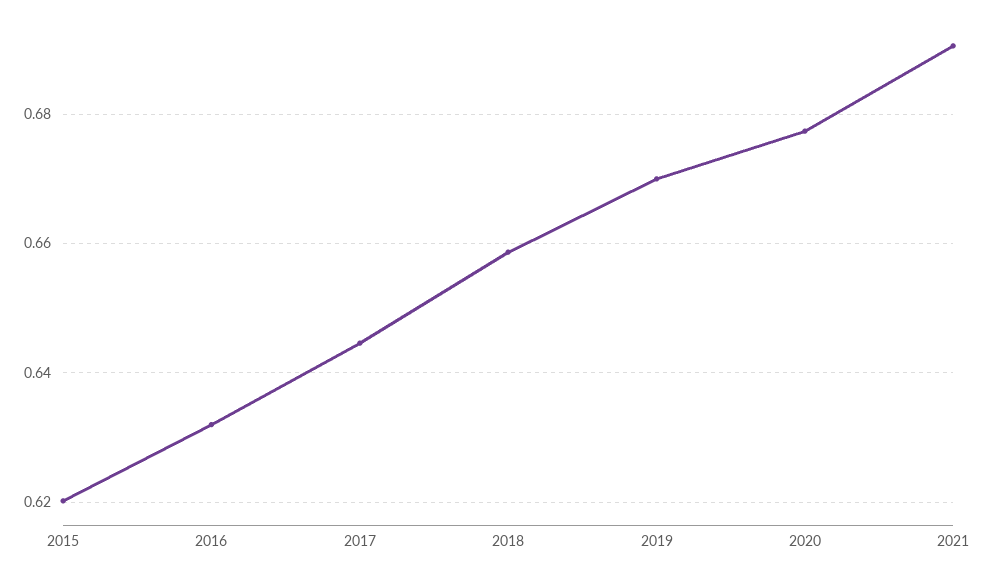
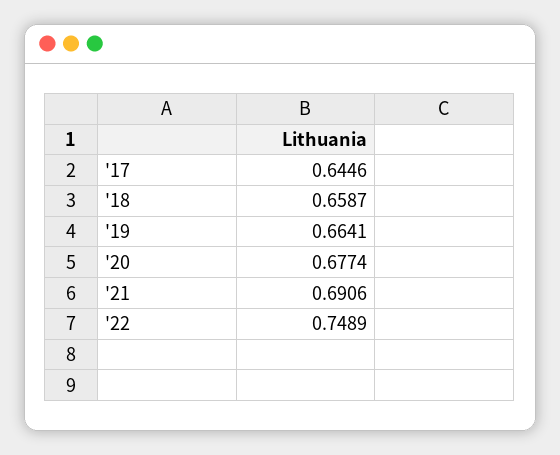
2015: 0.62 -> none
2016: 0.632 -> none
2019: 0.67 -> 0.6641
'22: none -> 0.7489

